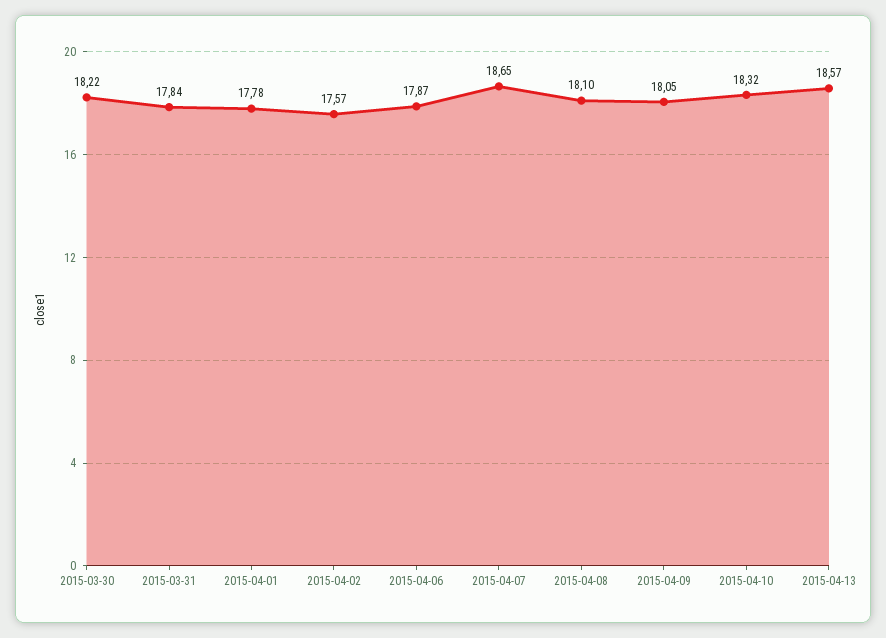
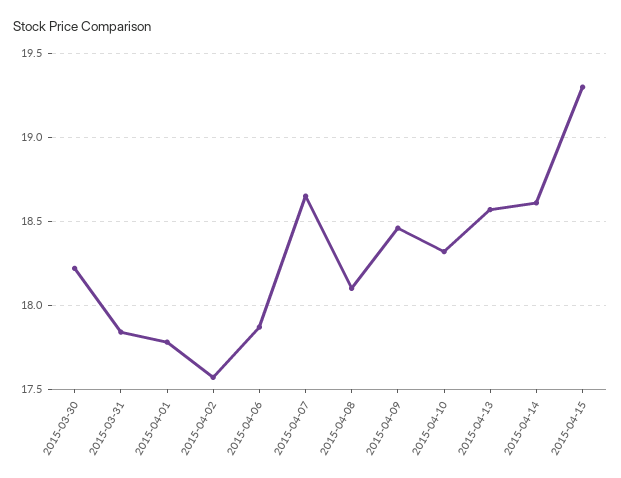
2015-04-09: 18.05 -> 18.45
2015-04-14: none -> 18.6
2015-04-15: none -> 19.3

